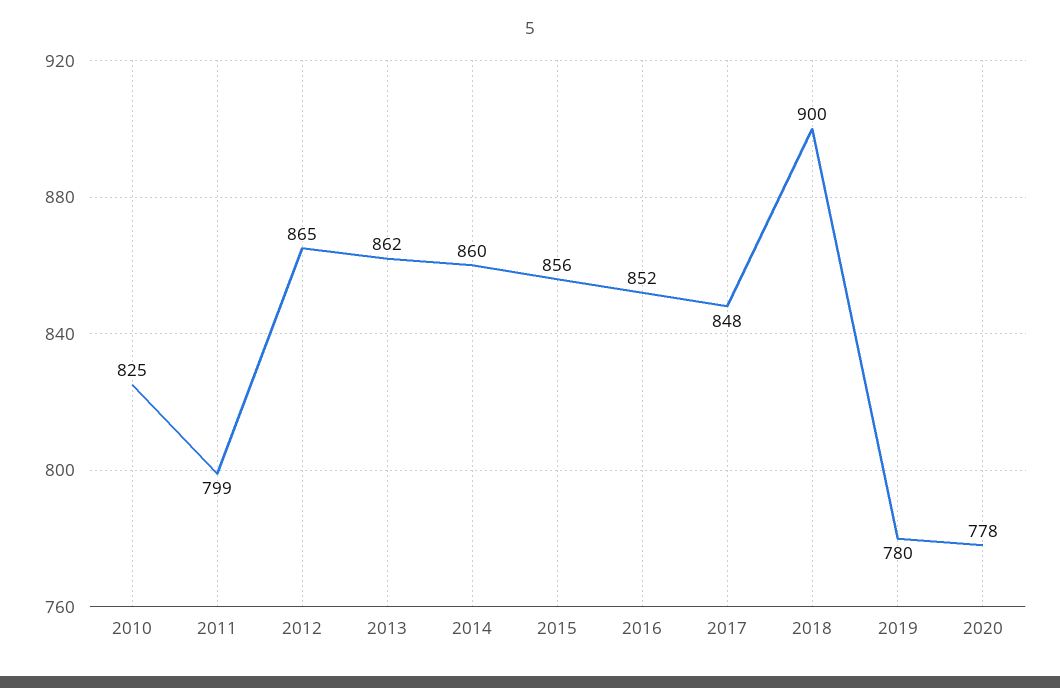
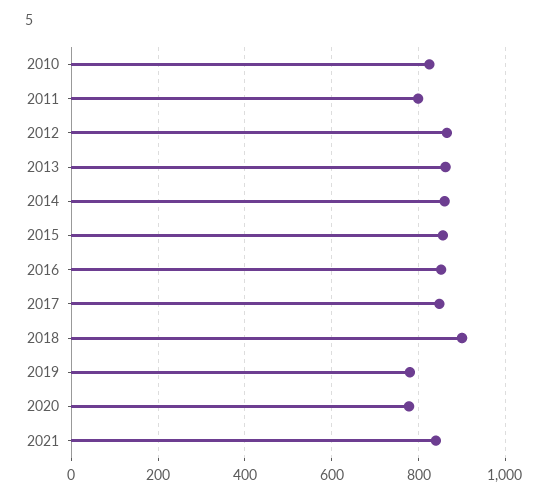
2021: none -> 840

